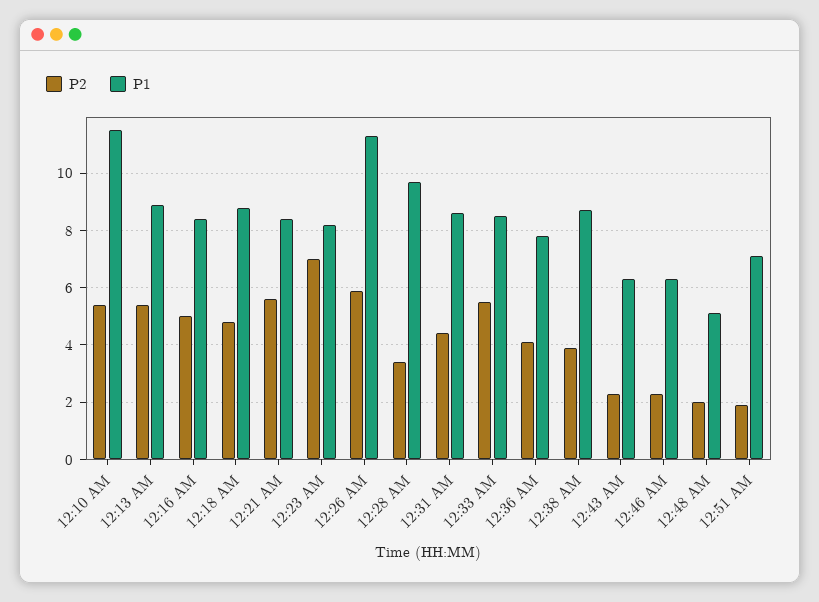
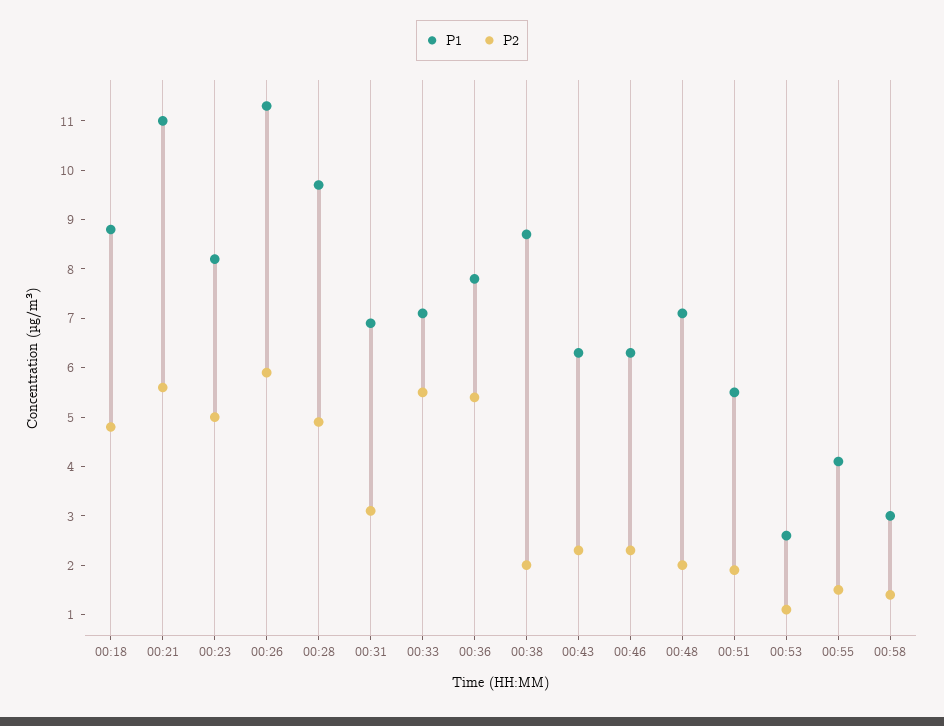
P2, 12:10 AM: 5.5 -> none
P1, 12:10 AM: 11.5 -> none
P2, 12:13 AM: 5.5 -> none
P1, 12:13 AM: 9 -> none
P2, 12:16 AM: 5 -> none
P1, 12:16 AM: 8.5 -> none
P1, 12:21 AM: 8.5 -> 11
P2, 12:23 AM: 7 -> 5
P2, 12:28 AM: 3.5 -> 5
P2, 12:31 AM: 4.5 -> 3
P1, 12:31 AM: 8.5 -> 7
P1, 12:33 AM: 8.5 -> 7
P2, 12:36 AM: 4 -> 5.5
P2, 12:38 AM: 4 -> 2
P1, 12:48 AM: 5 -> 7
P1, 12:51 AM: 7 -> 5.5
P1, 00:53: none -> 2.5
P2, 00:53: none -> 1
P1, 00:55: none -> 4
P2, 00:55: none -> 1.5
P1, 00:58: none -> 3
P2, 00:58: none -> 1.5

